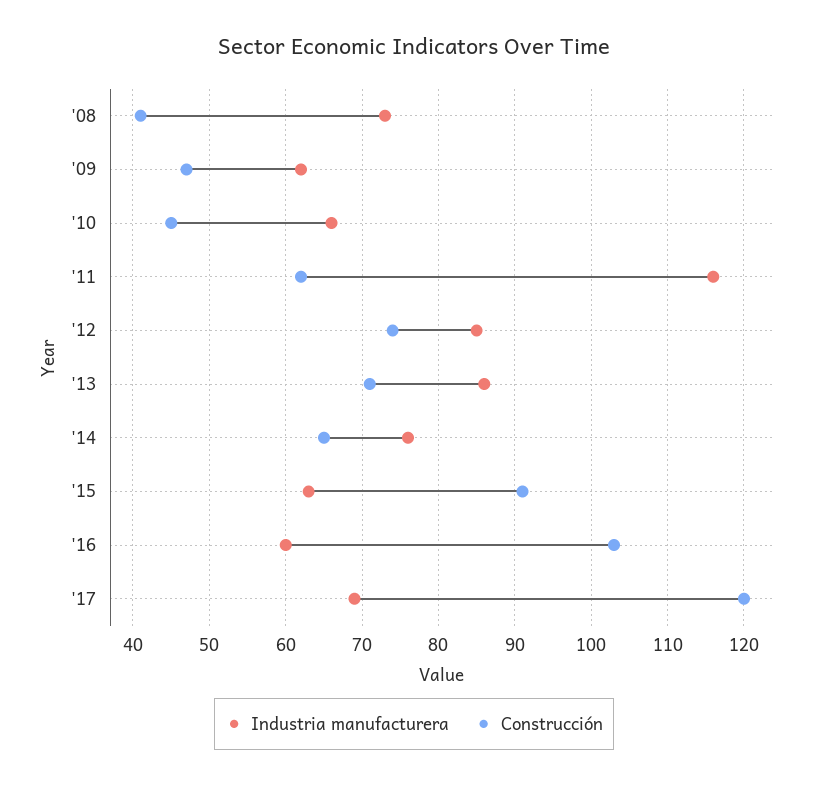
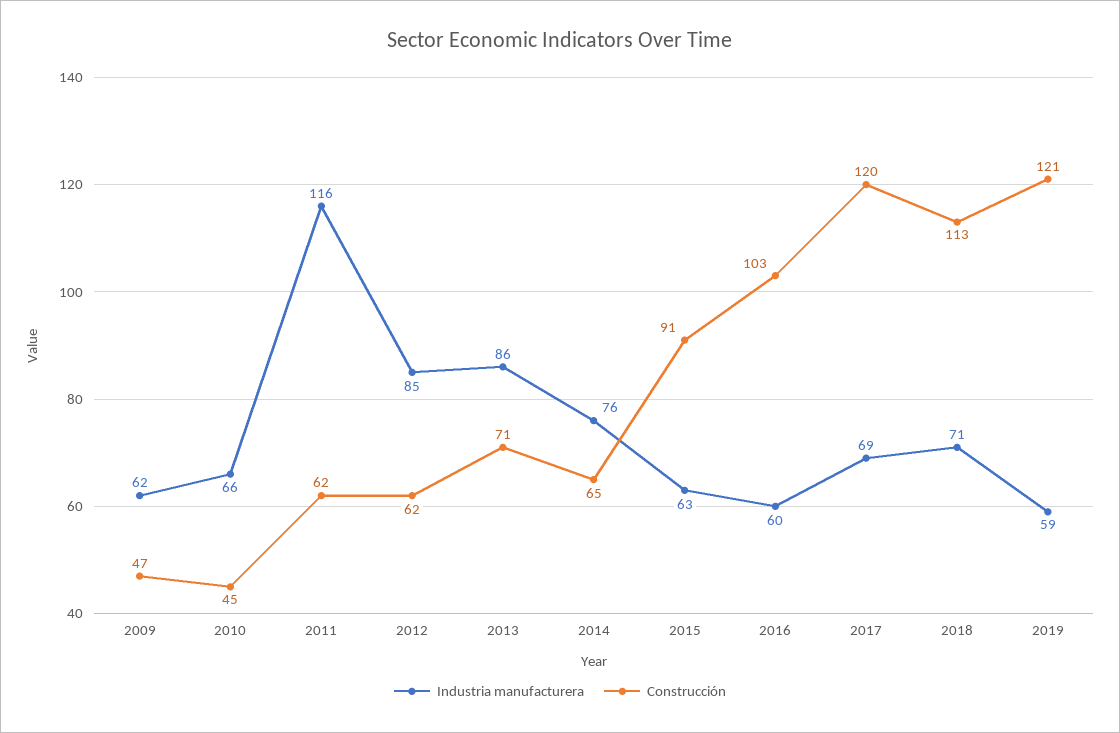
Industria manufacturera, '08: 73 -> none
Construcción, '08: 41 -> none
Construcción, '12: 74 -> 62
Industria manufacturera, 2018: none -> 71
Construcción, 2018: none -> 113
Industria manufacturera, 2019: none -> 59
Construcción, 2019: none -> 121

